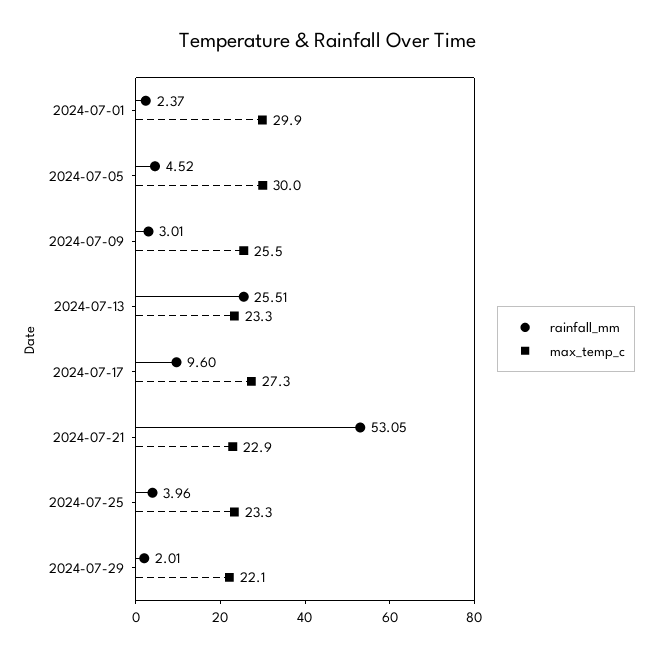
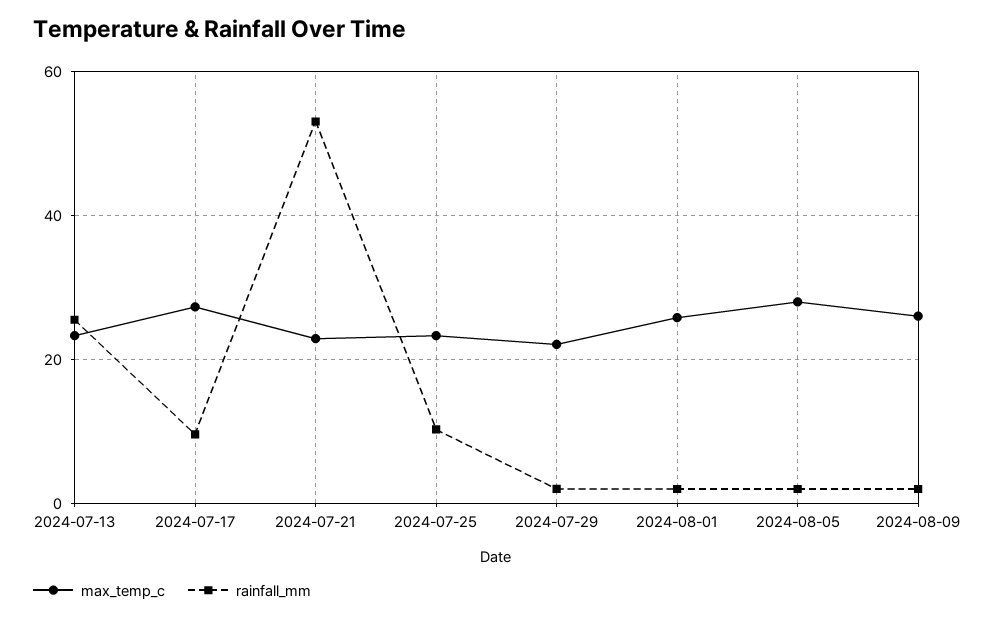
rainfall_mm, 2024-07-01: 2.37 -> none
max_temp_c, 2024-07-01: 29.9 -> none
rainfall_mm, 2024-07-05: 4.52 -> none
max_temp_c, 2024-07-05: 30 -> none
rainfall_mm, 2024-07-09: 3.01 -> none
max_temp_c, 2024-07-09: 25.5 -> none
rainfall_mm, 2024-07-25: 3.96 -> 10
max_temp_c, 2024-08-01: none -> 26
rainfall_mm, 2024-08-01: none -> 2
max_temp_c, 2024-08-05: none -> 28
rainfall_mm, 2024-08-05: none -> 2
max_temp_c, 2024-08-09: none -> 26
rainfall_mm, 2024-08-09: none -> 2

